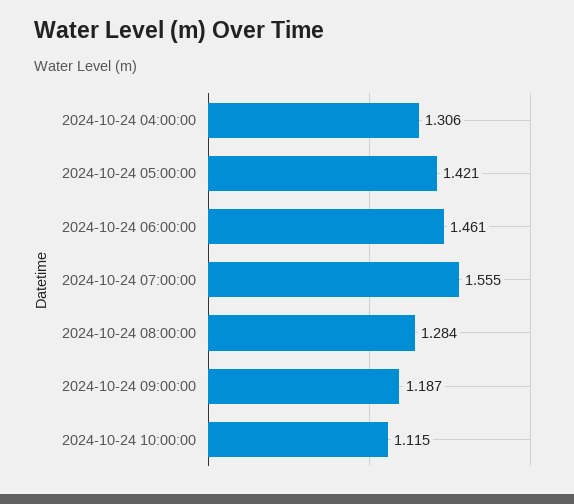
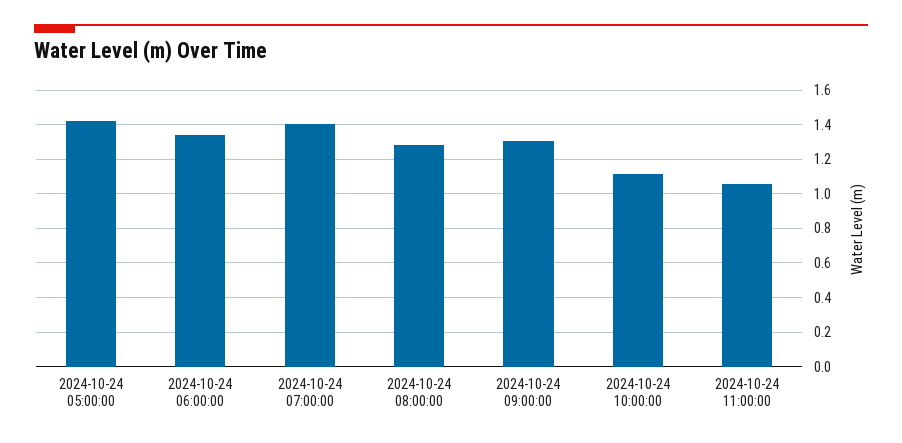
2024-10-24 04:00:00: 1.306 -> none
2024-10-24 06:00:00: 1.461 -> 1.35
2024-10-24 07:00:00: 1.555 -> 1.4
2024-10-24 09:00:00: 1.187 -> 1.3
2024-10-24 11:00:00: none -> 1.05

